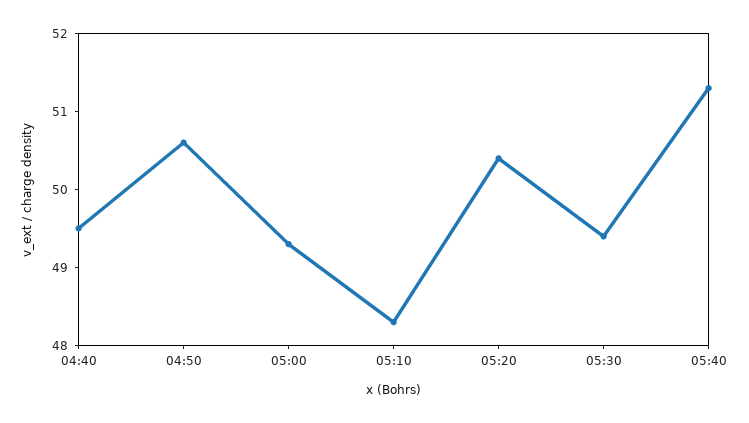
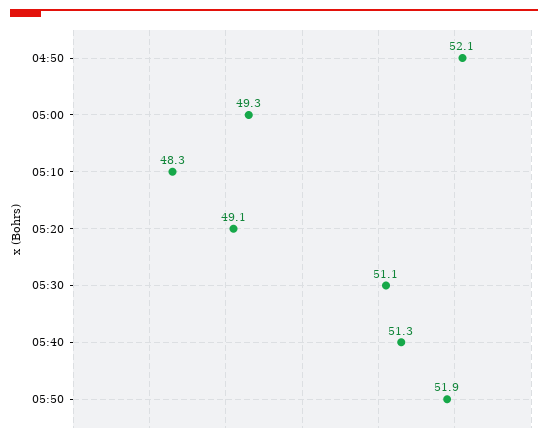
04:40: 49.5 -> none
04:50: 50.5 -> 52.1
05:20: 50.5 -> 49.1
05:30: 49.5 -> 51.1
05:50: none -> 51.9

